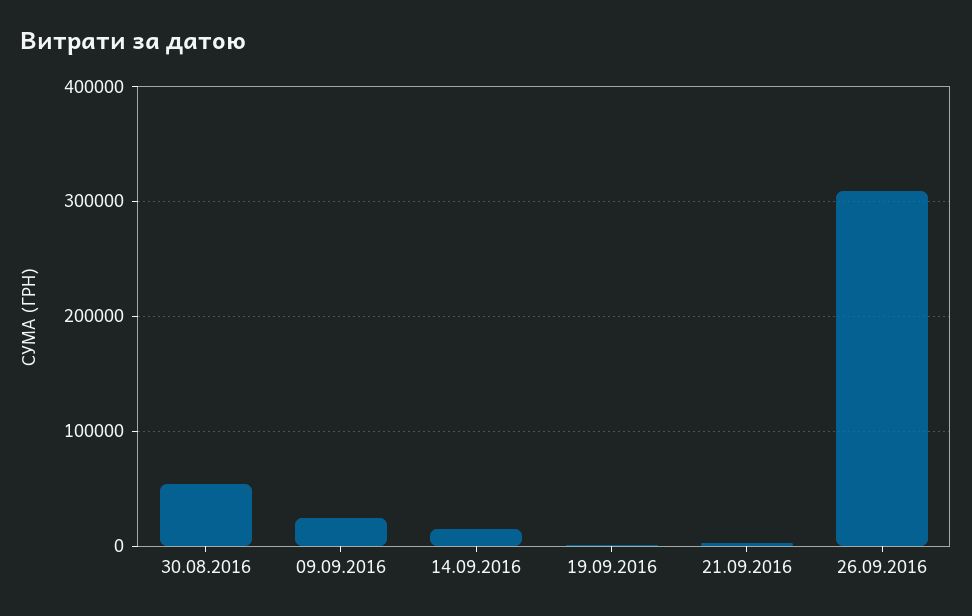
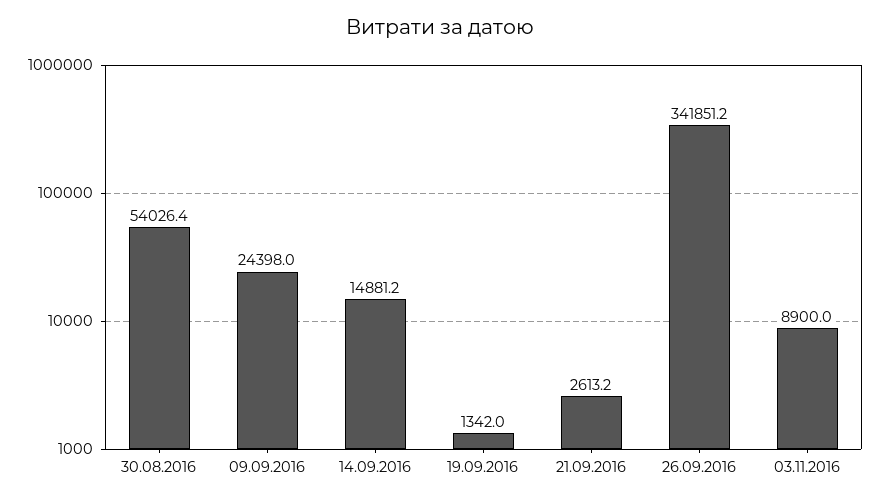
26.09.2016: 310000 -> 341851.2
03.11.2016: none -> 8900

